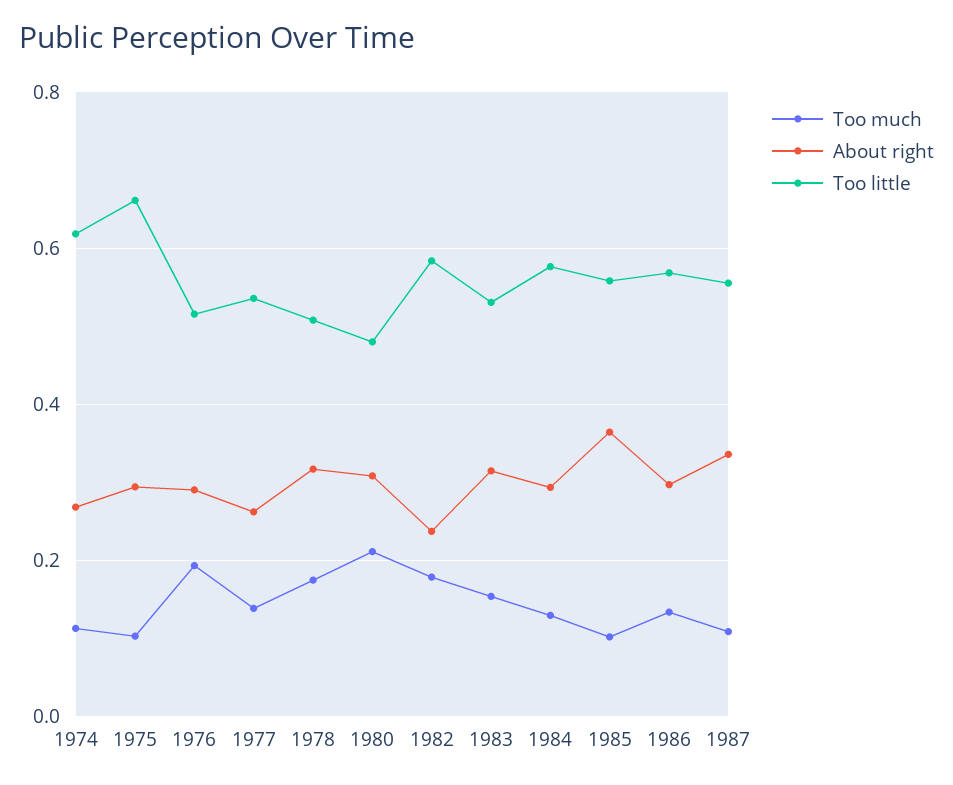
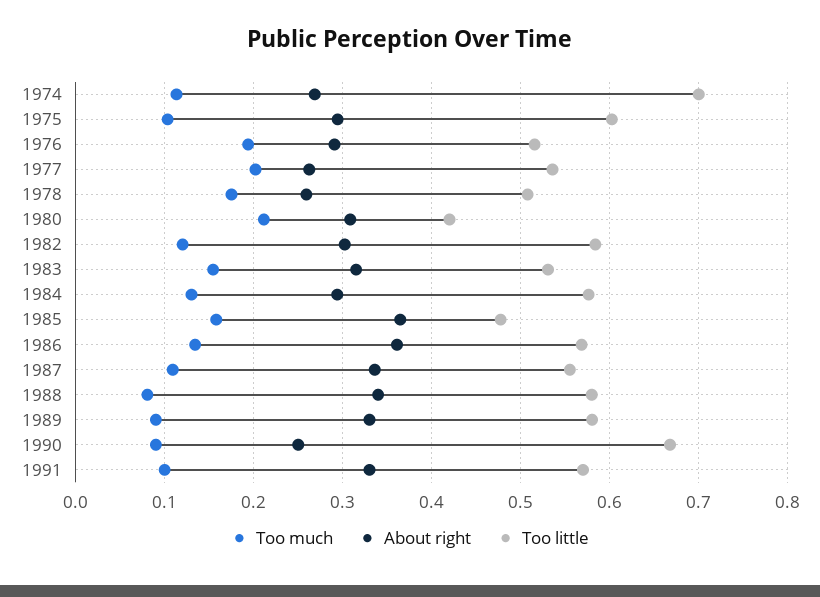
Too little, 1974: 0.62 -> 0.7
Too little, 1975: 0.66 -> 0.6
Too much, 1977: 0.14 -> 0.2
About right, 1978: 0.32 -> 0.26
Too little, 1980: 0.48 -> 0.42
Too much, 1982: 0.18 -> 0.12
About right, 1982: 0.24 -> 0.3
Too much, 1985: 0.1 -> 0.16
Too little, 1985: 0.56 -> 0.48
About right, 1986: 0.3 -> 0.36
Too much, 1988: none -> 0.08
About right, 1988: none -> 0.34
Too little, 1988: none -> 0.58
Too much, 1989: none -> 0.09
About right, 1989: none -> 0.33
Too little, 1989: none -> 0.58
Too much, 1990: none -> 0.09
About right, 1990: none -> 0.25
Too little, 1990: none -> 0.67
Too much, 1991: none -> 0.1
About right, 1991: none -> 0.33
Too little, 1991: none -> 0.57

